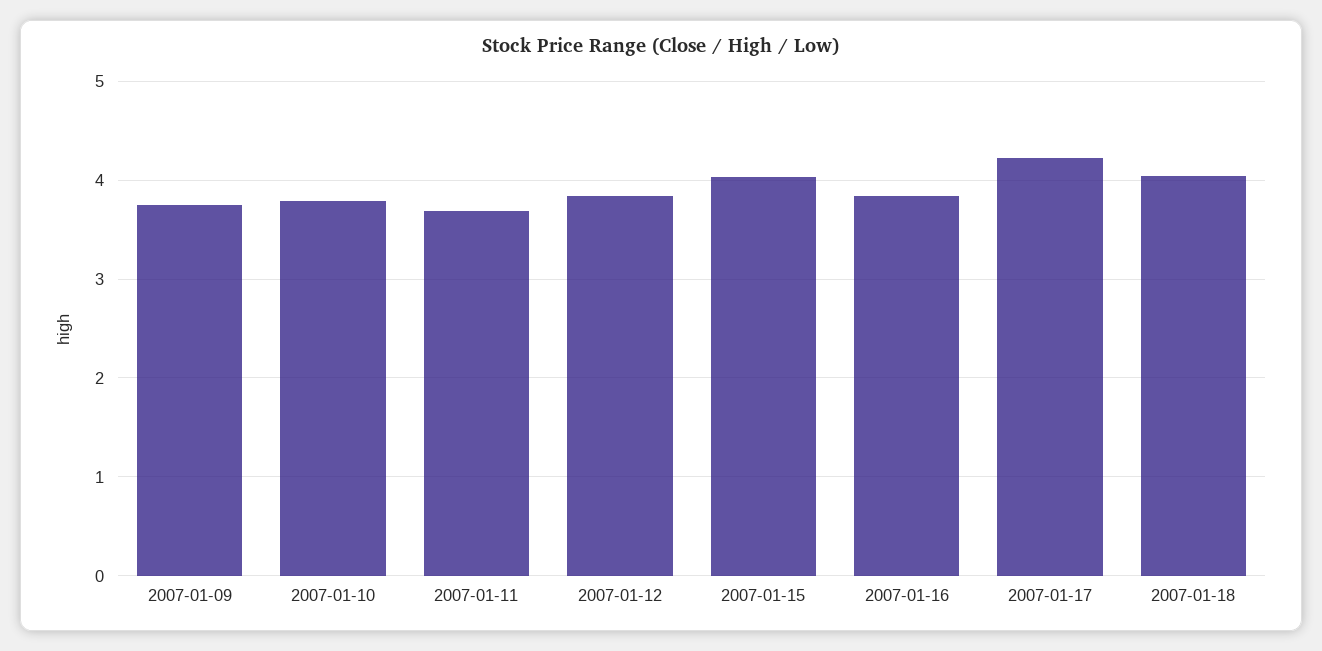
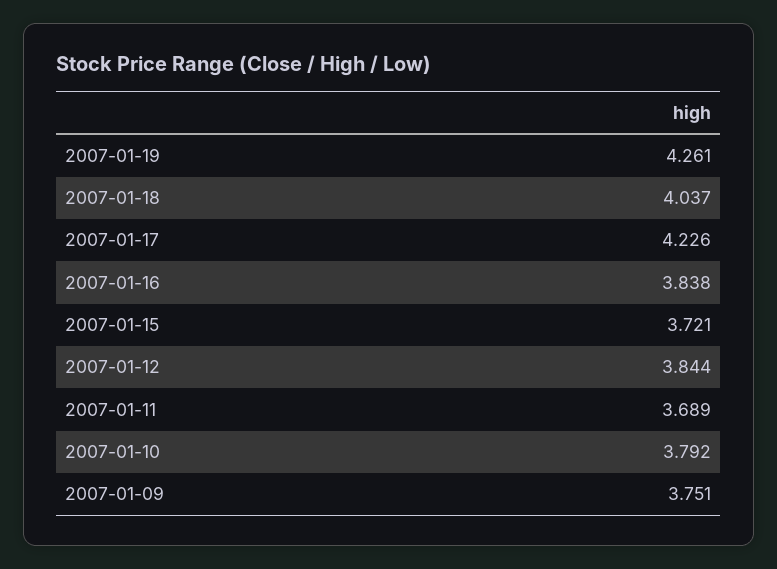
2007-01-15: 4 -> 3.721
2007-01-19: none -> 4.261

